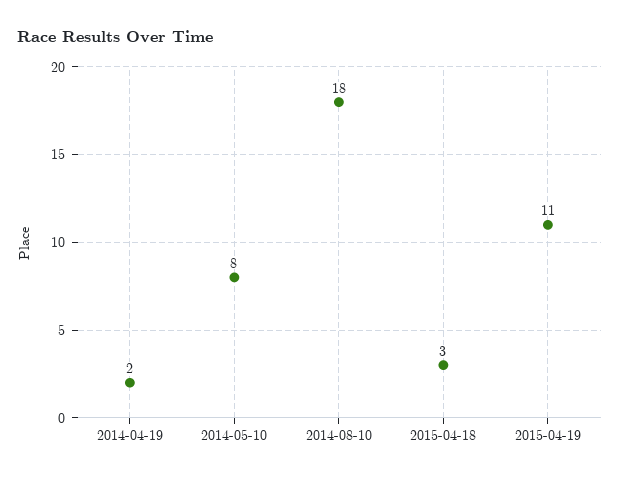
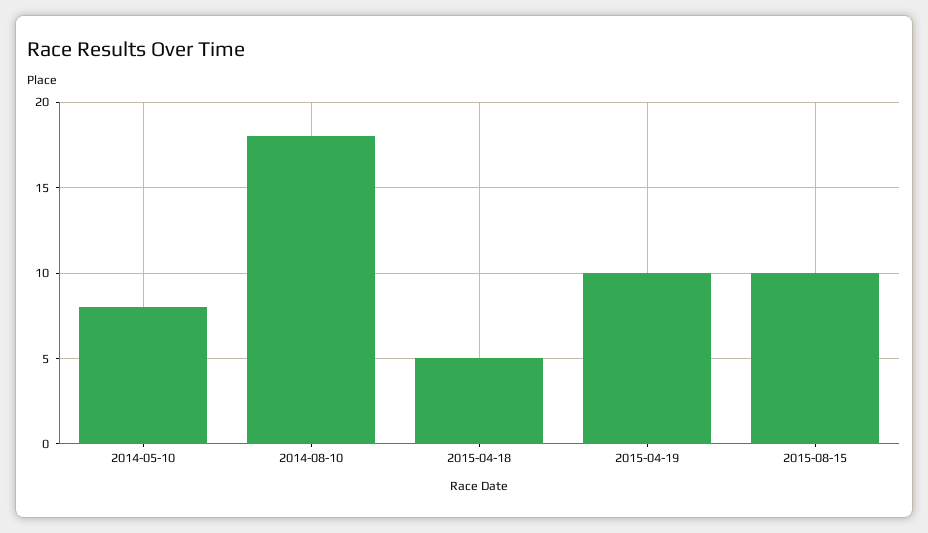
2014-04-19: 2 -> none
2015-04-18: 3 -> 5
2015-04-19: 11 -> 10
2015-08-15: none -> 10

